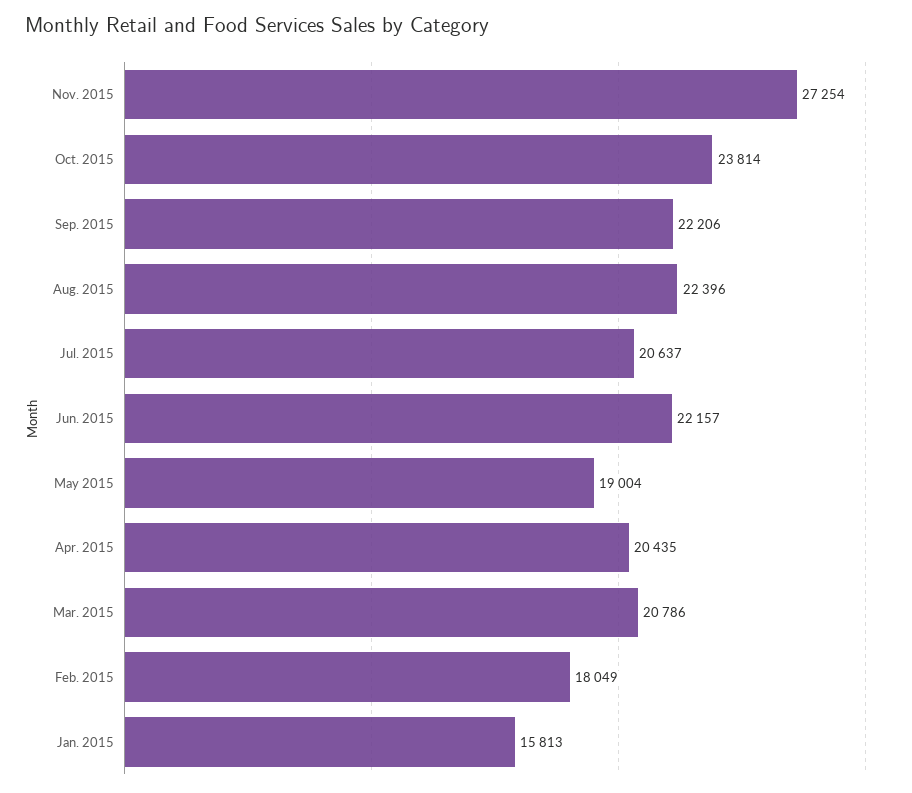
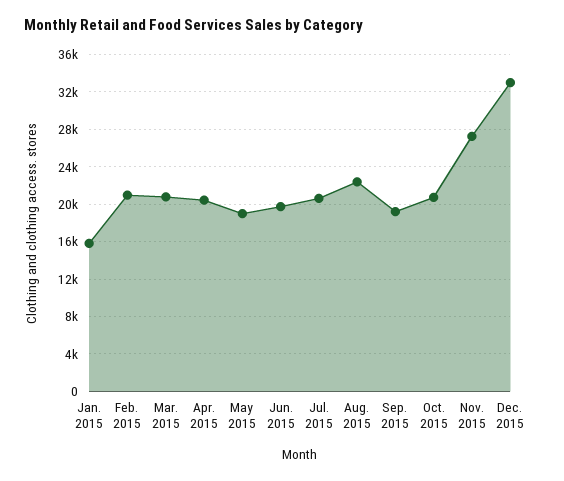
Oct. 2015: 23814 -> 21000
Sep. 2015: 22206 -> 19000
Jun. 2015: 22157 -> 20000
Feb. 2015: 18049 -> 21000
Dec. 2015: none -> 33000

